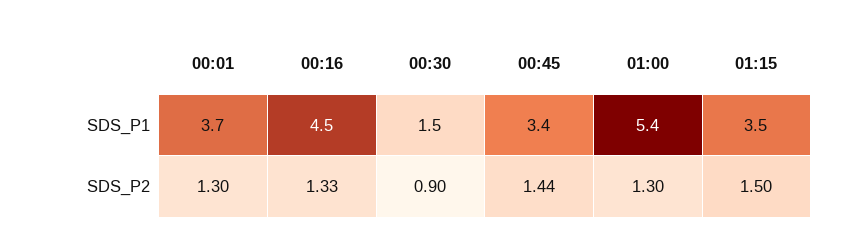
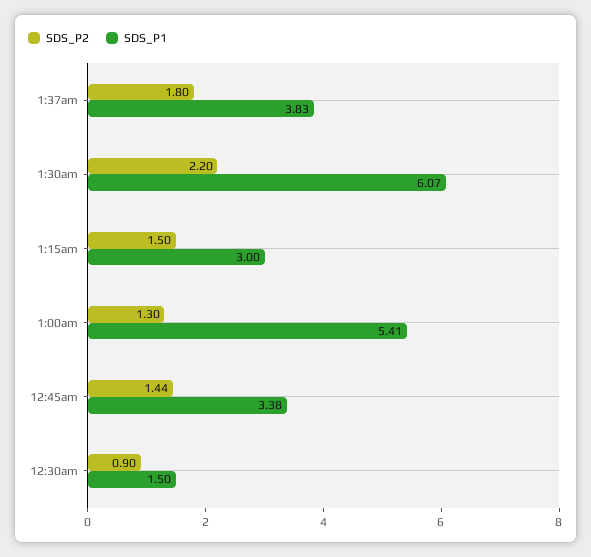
SDS_P1, 00:01: 3.7 -> none
SDS_P1, 00:16: 4.5 -> none
SDS_P1, 01:15: 3.5 -> 3
SDS_P2, 00:01: 1.3 -> none
SDS_P2, 00:16: 1.33 -> none
SDS_P2, 1:37am: none -> 1.8
SDS_P1, 1:37am: none -> 3.83
SDS_P2, 1:30am: none -> 2.2
SDS_P1, 1:30am: none -> 6.07

